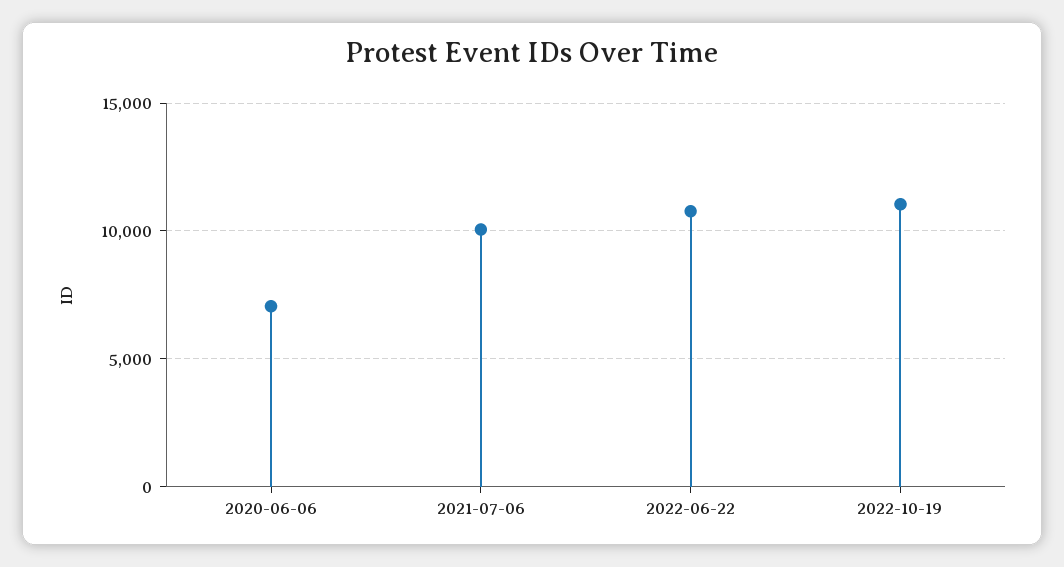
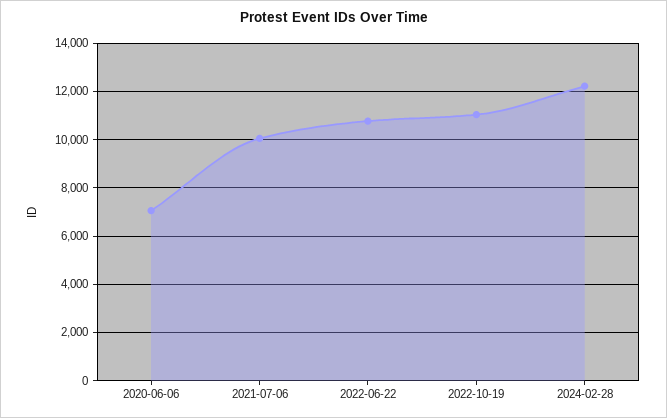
2024-02-28: none -> 12250

